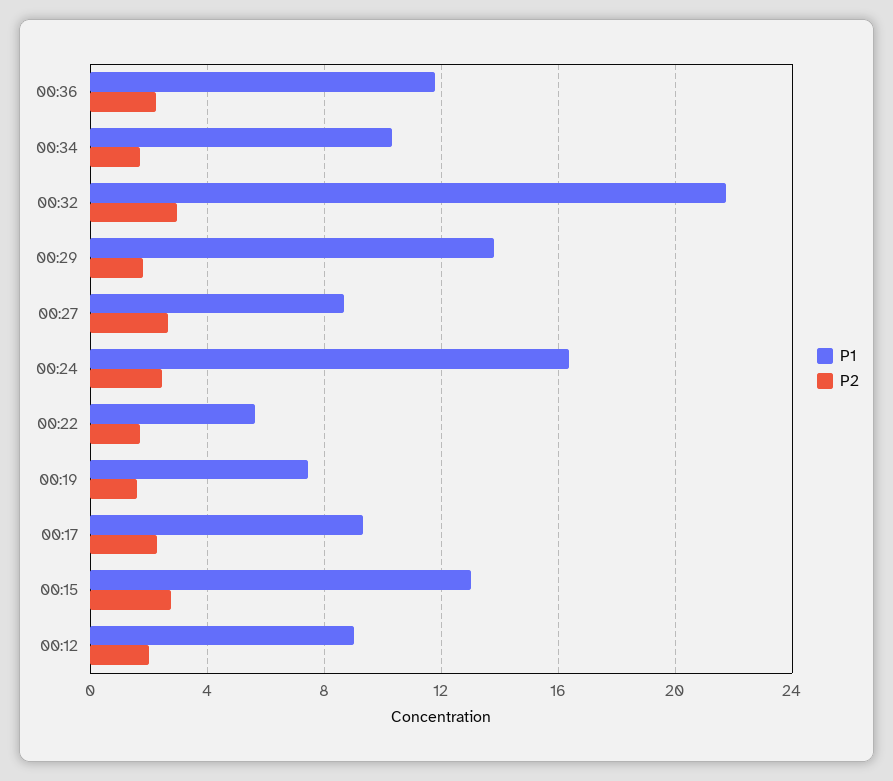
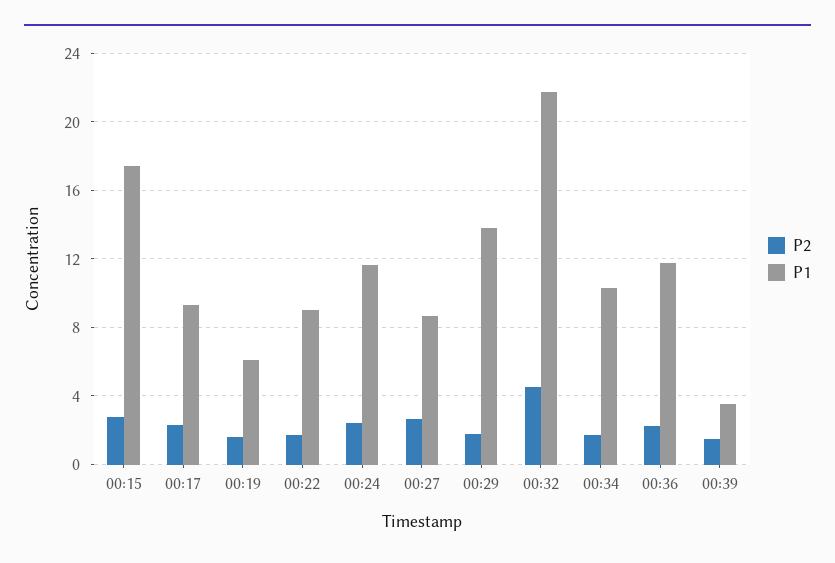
P2, 00:32: 3 -> 4.5
P1, 00:24: 16.5 -> 11.5
P1, 00:22: 5.5 -> 9
P1, 00:19: 7.5 -> 6
P1, 00:15: 13 -> 17.5
P1, 00:12: 9 -> none
P2, 00:12: 2 -> none
P2, 00:39: none -> 1.5
P1, 00:39: none -> 3.5

